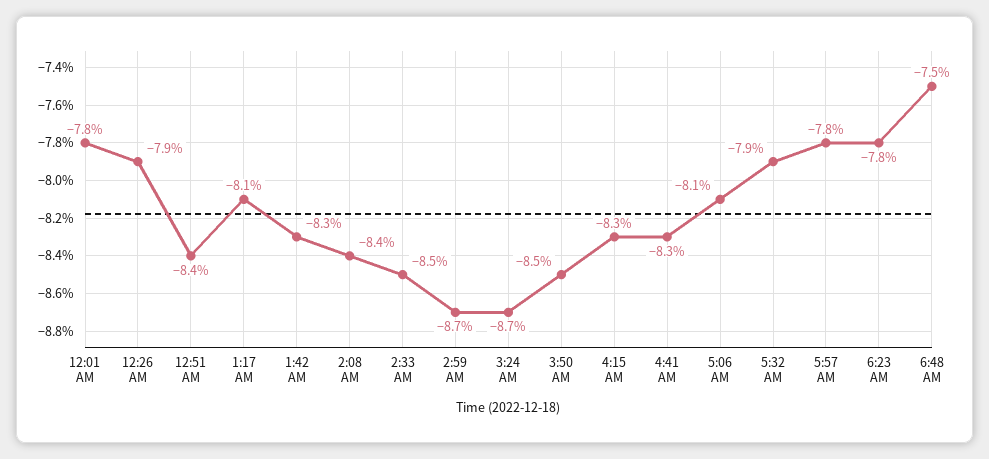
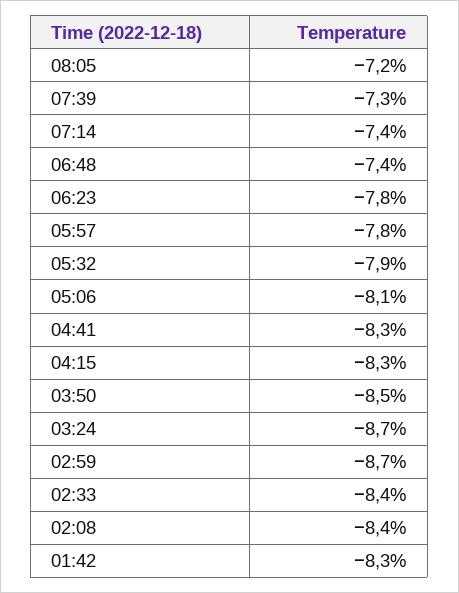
12:01 AM: -7.8 -> none
12:26 AM: -7.9 -> none
12:51 AM: -8.4 -> none
1:17 AM: -8.1 -> none
2:33 AM: -8.5 -> -8.4
6:48 AM: -7.5 -> -7.4
08:05: none -> -7.2
07:39: none -> -7.3
07:14: none -> -7.4

